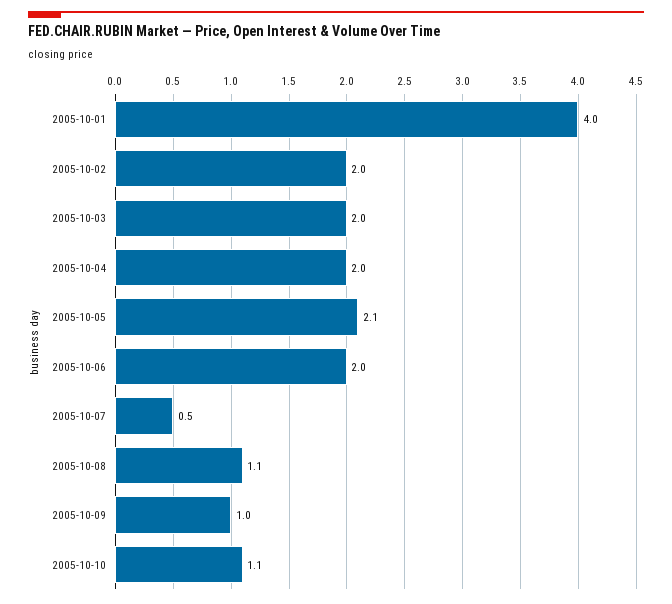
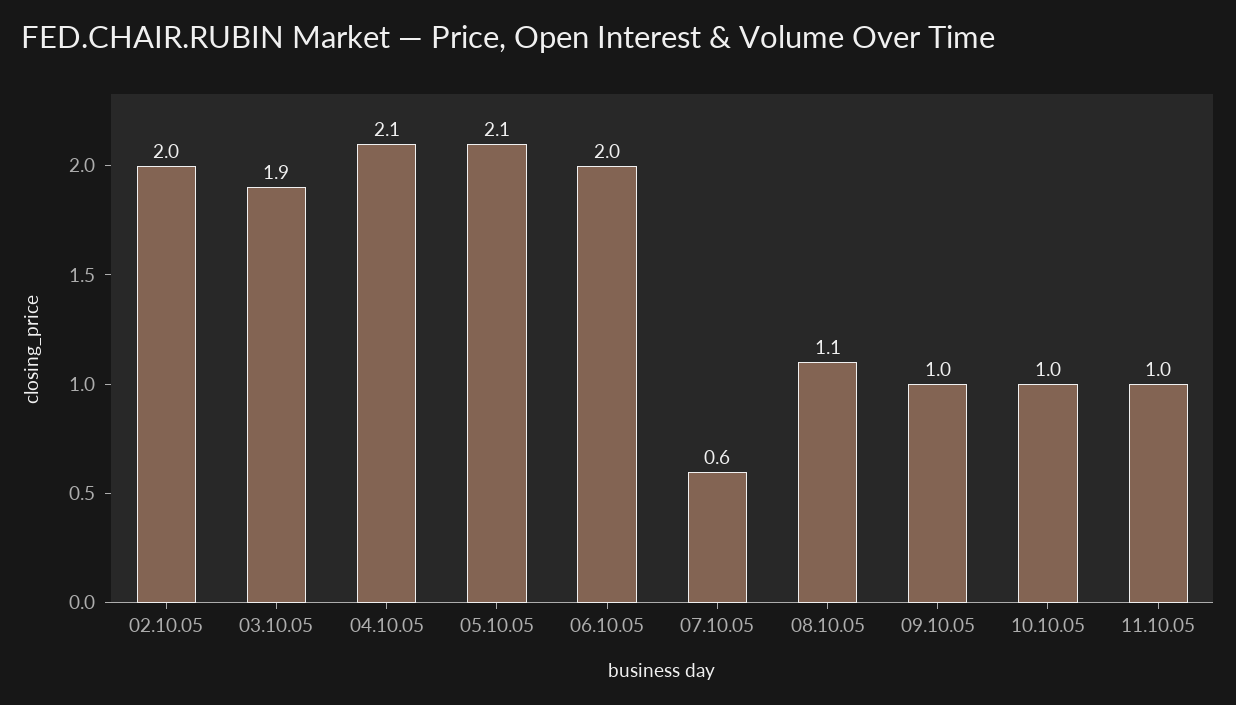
2005-10-01: 4 -> none
2005-10-03: 2 -> 1.9
2005-10-04: 2 -> 2.1
2005-10-07: 0.5 -> 0.6
2005-10-10: 1.1 -> 1
11.10.05: none -> 1

